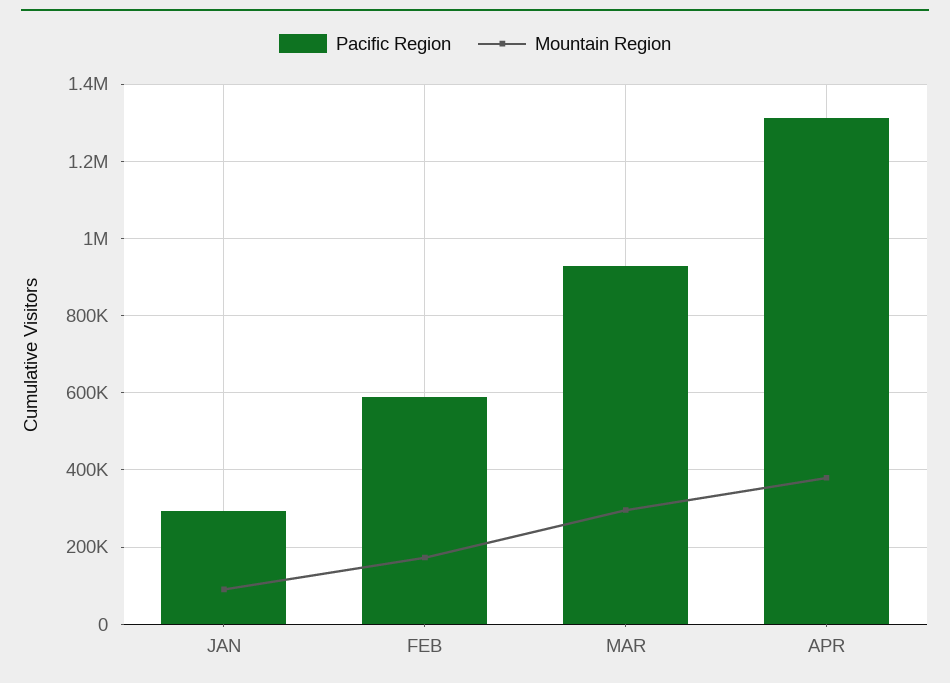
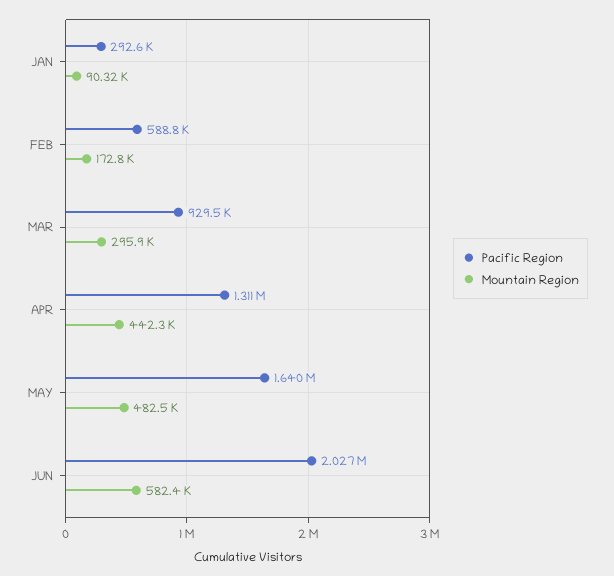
Mountain Region, APR: 380000 -> 442300
Pacific Region, MAY: none -> 1640000
Mountain Region, MAY: none -> 482500
Pacific Region, JUN: none -> 2027000
Mountain Region, JUN: none -> 582400

